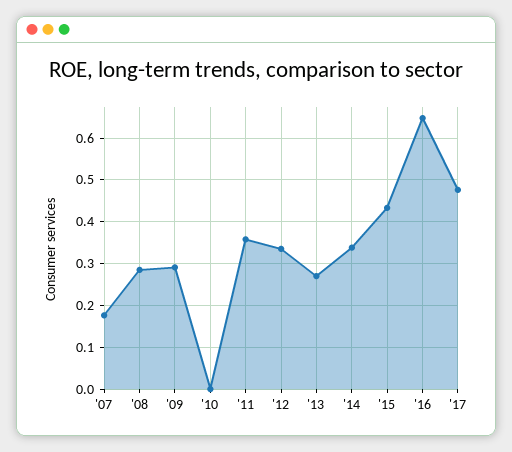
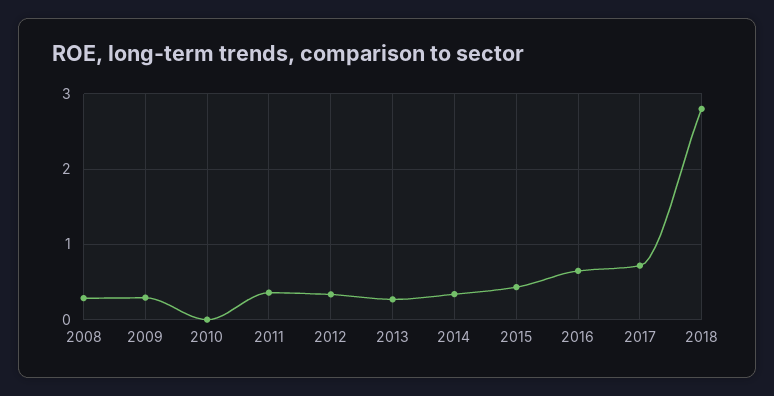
'07: 0.18 -> none
'17: 0.48 -> 0.7
2018: none -> 2.8

